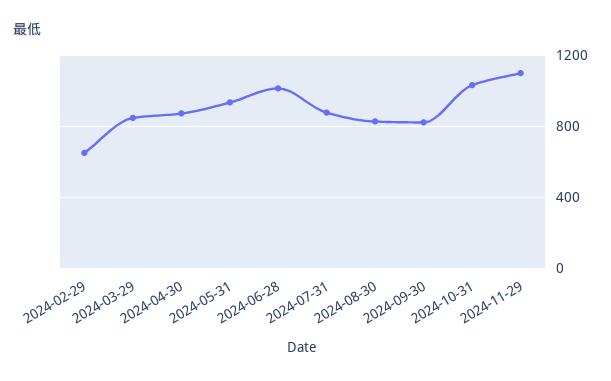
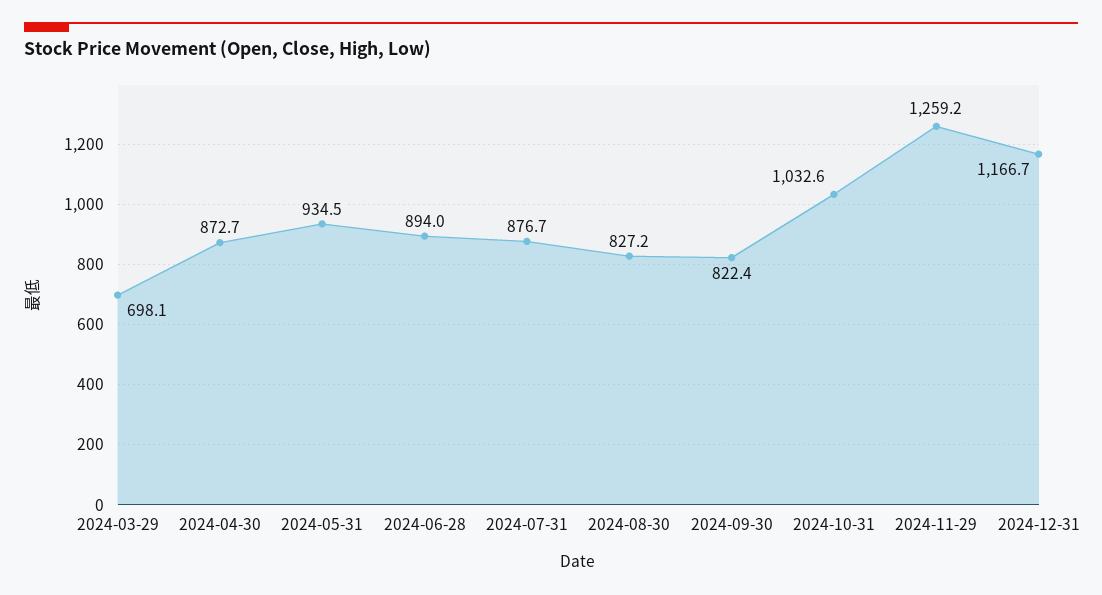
2024-02-29: 650 -> none
2024-03-29: 850 -> 698.1
2024-06-28: 1000 -> 894
2024-11-29: 1100 -> 1259.2
2024-12-31: none -> 1166.7

